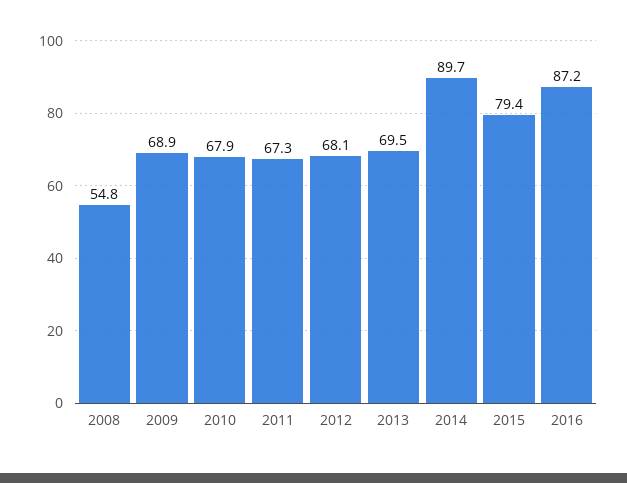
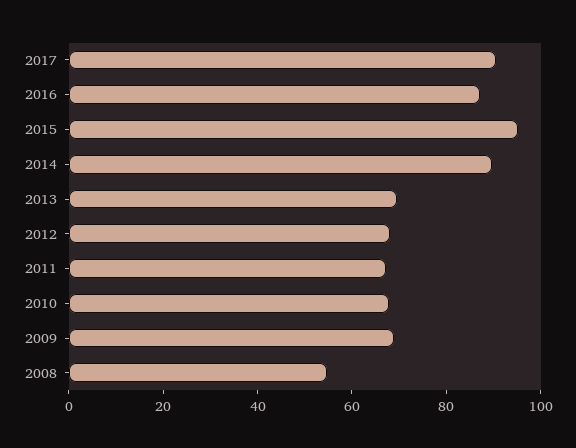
2015: 79.4 -> 95
2017: none -> 90

